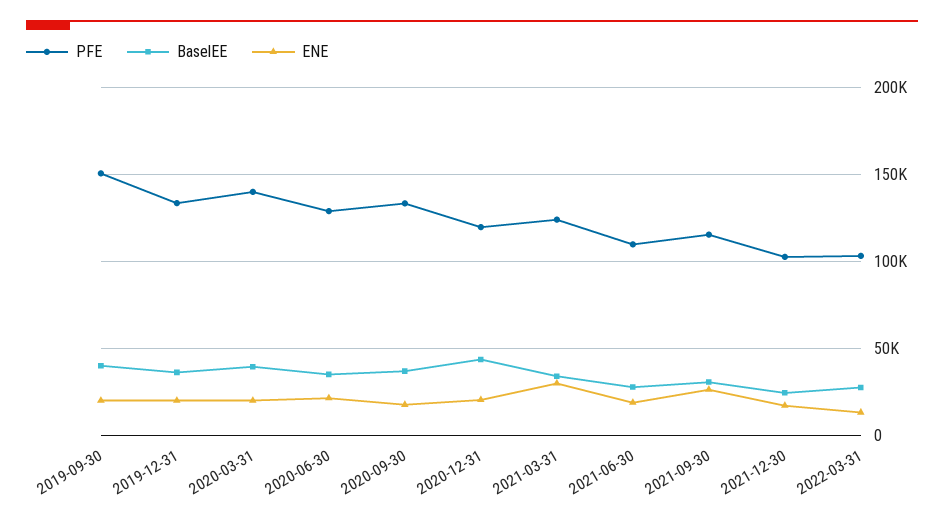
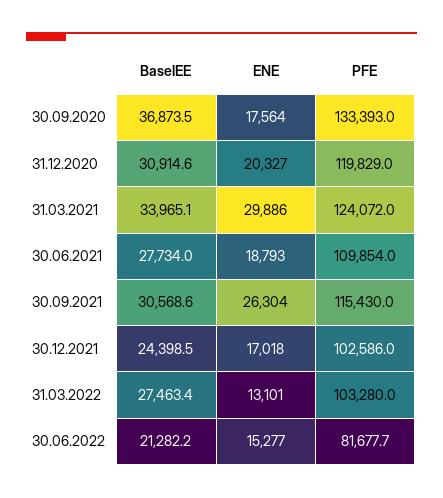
PFE, 2019-09-30: 150000 -> none
BaselEE, 2019-09-30: 40000 -> none
ENE, 2019-09-30: 20000 -> none
PFE, 2019-12-31: 135000 -> none
BaselEE, 2019-12-31: 35000 -> none
ENE, 2019-12-31: 20000 -> none
PFE, 2020-03-31: 140000 -> none
BaselEE, 2020-03-31: 40000 -> none
ENE, 2020-03-31: 20000 -> none
PFE, 2020-06-30: 130000 -> none
BaselEE, 2020-06-30: 35000 -> none
ENE, 2020-06-30: 20000 -> none
BaselEE, 2020-12-31: 45000 -> 30914.6
BaselEE, 30.06.2022: none -> 21282.2
ENE, 30.06.2022: none -> 15277
PFE, 30.06.2022: none -> 81677.7

